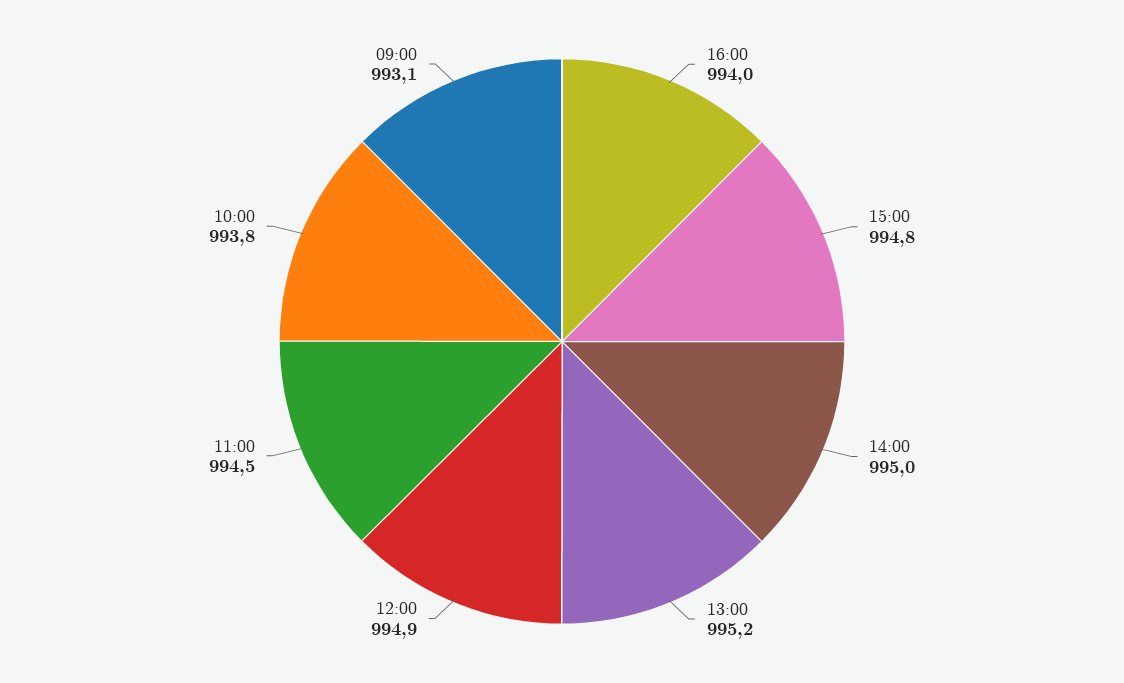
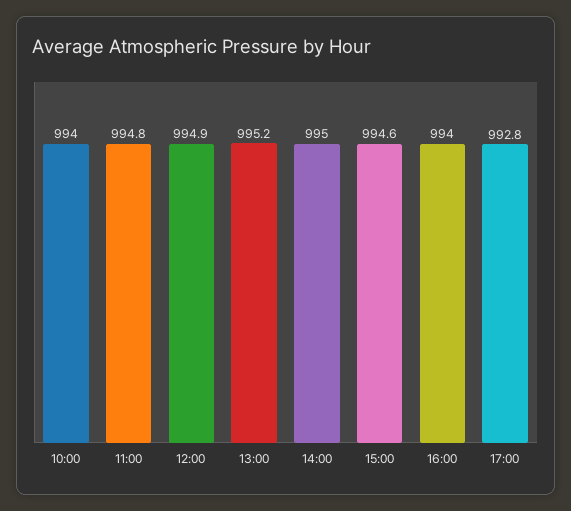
15:00: 994.8 -> 994.6
11:00: 994.5 -> 994.8
10:00: 993.8 -> 994
09:00: 993.1 -> none
17:00: none -> 992.8

